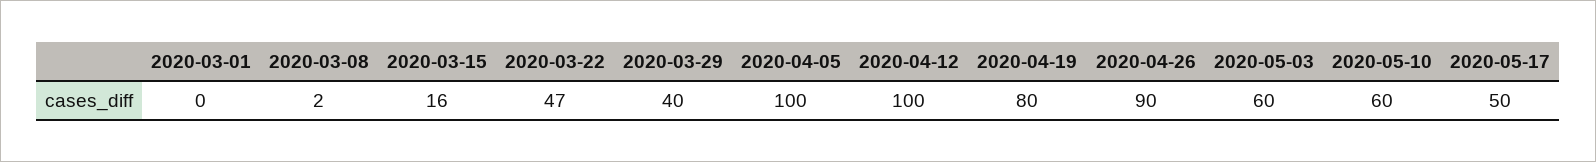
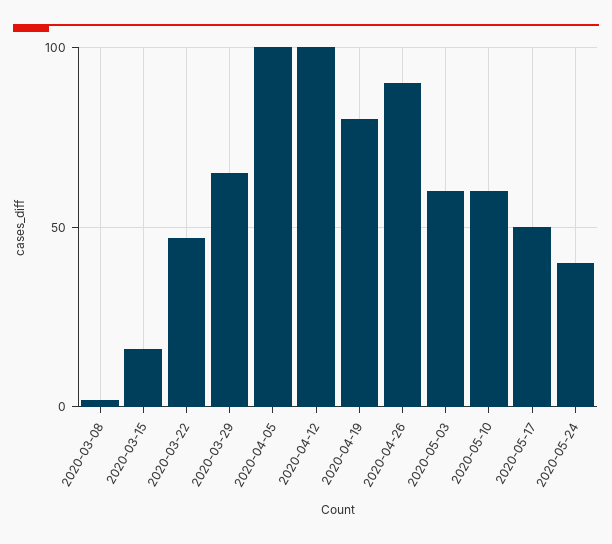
2020-03-01: 0 -> none
2020-03-29: 40 -> 65
2020-05-24: none -> 40

